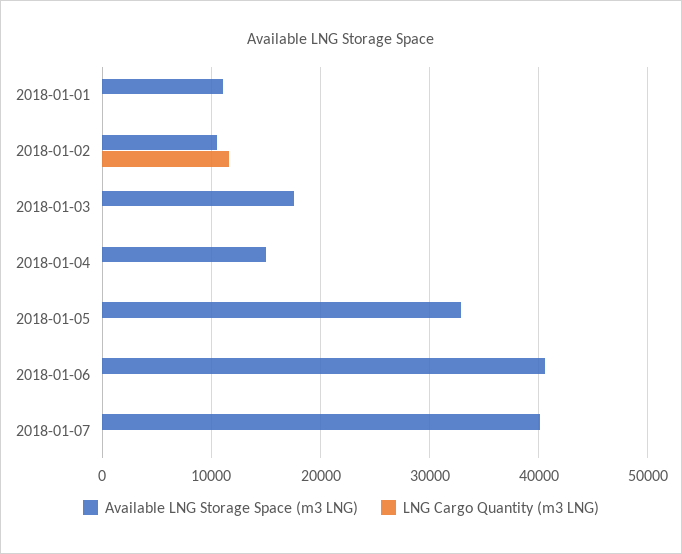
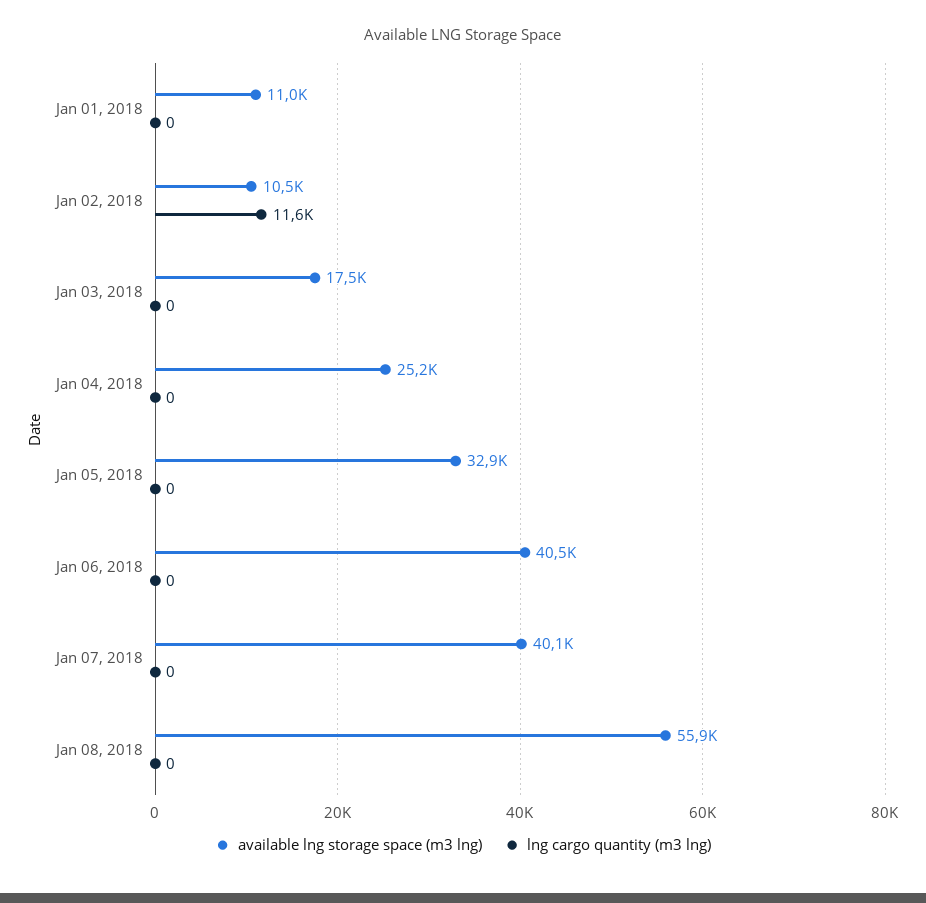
Available LNG Storage Space (m3 LNG), 2018-01-04: 15000 -> 25200
Available LNG Storage Space (m3 LNG), Jan 08, 2018: none -> 55900
LNG Cargo Quantity (m3 LNG), Jan 08, 2018: none -> 0

